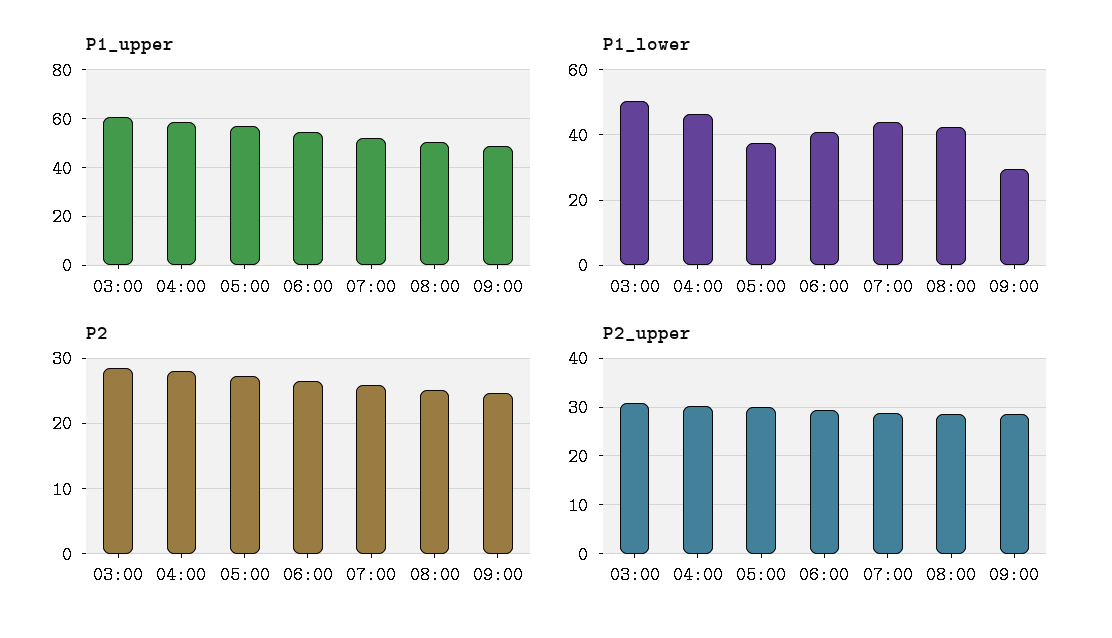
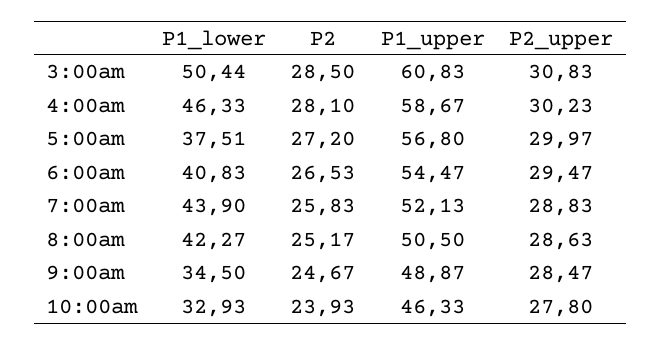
P1_lower, 09:00: 30 -> 34.5
P1_lower, 10:00am: none -> 32.93
P2, 10:00am: none -> 23.93
P1_upper, 10:00am: none -> 46.33
P2_upper, 10:00am: none -> 27.8

